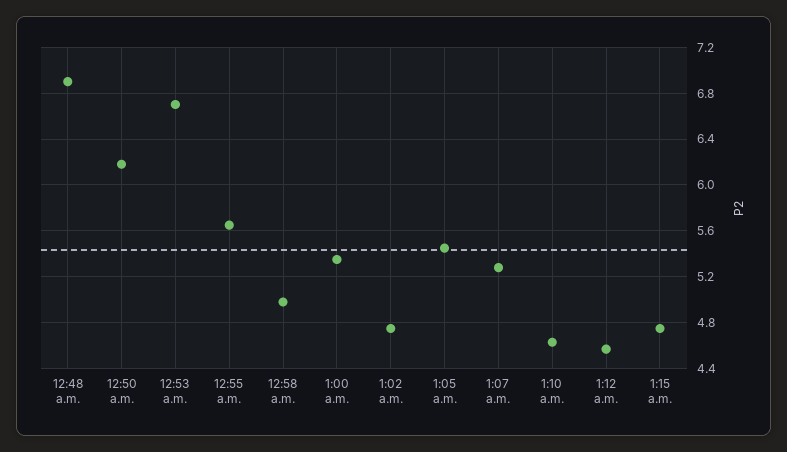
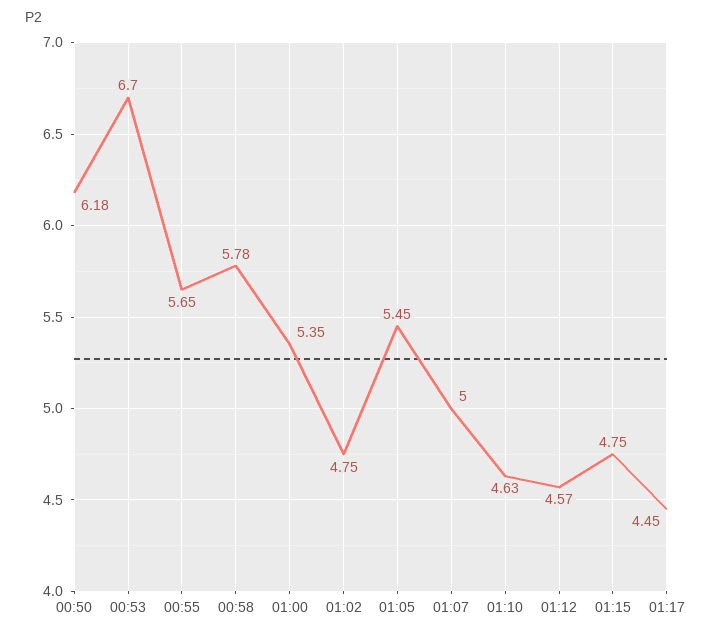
12:48 a.m.: 6.9 -> none
12:58 a.m.: 5 -> 5.78
1:07 a.m.: 5.3 -> 5
01:17: none -> 4.45

